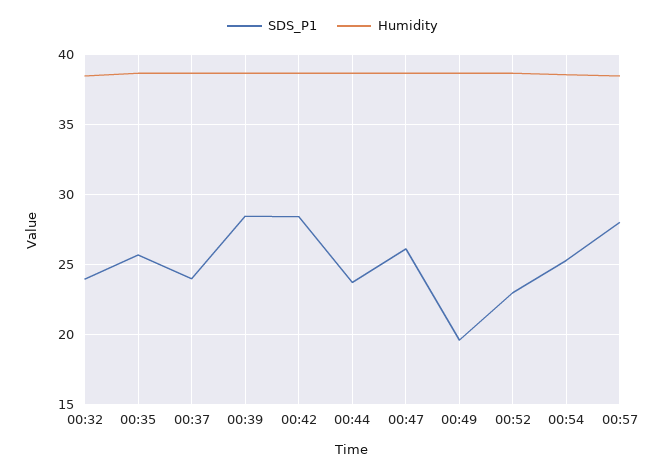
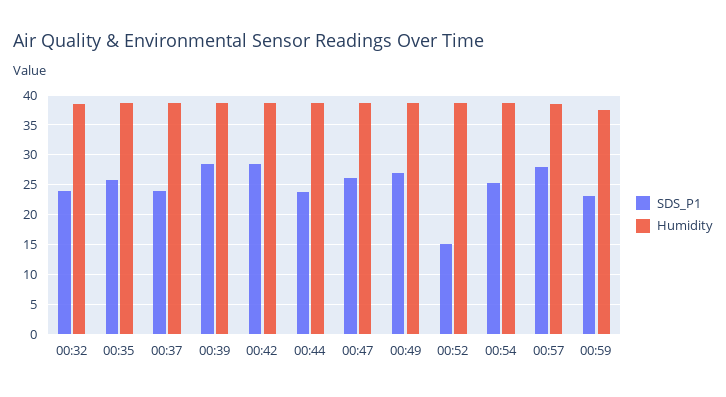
SDS_P1, 00:49: 19.5 -> 27.5
SDS_P1, 00:52: 23 -> 15
SDS_P1, 00:59: none -> 22.5
Humidity, 00:59: none -> 37.5

